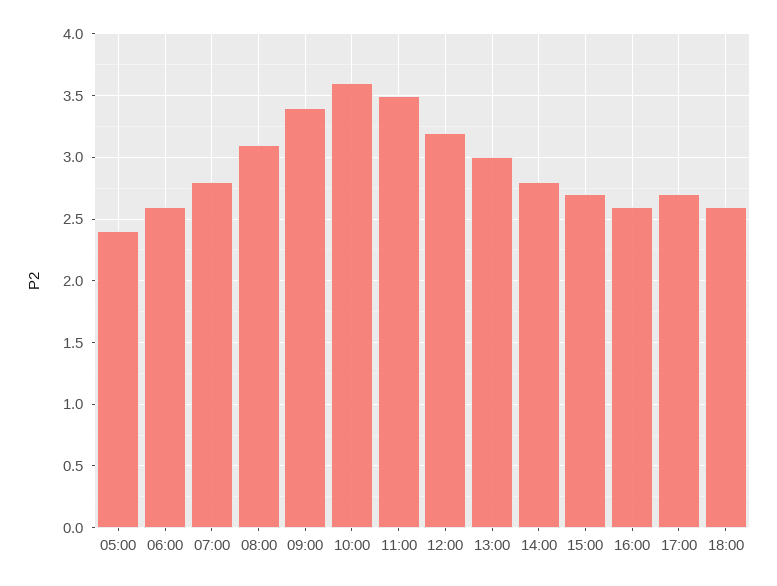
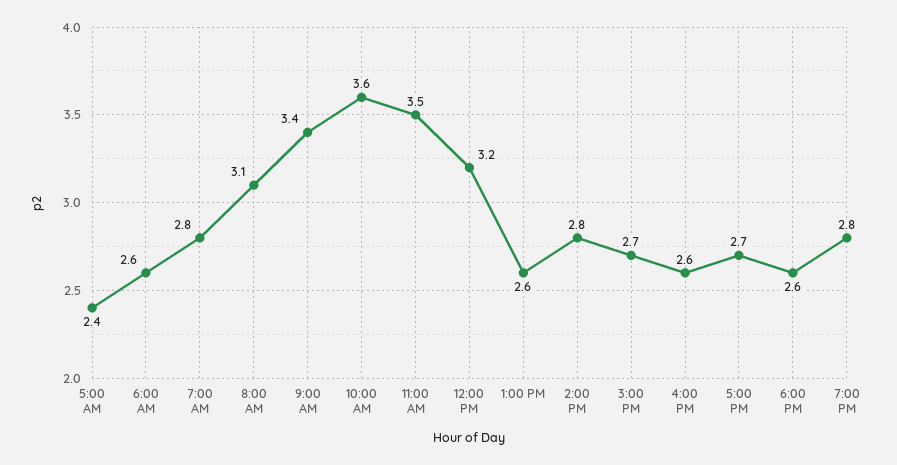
13:00: 3 -> 2.6
7:00 PM: none -> 2.8

